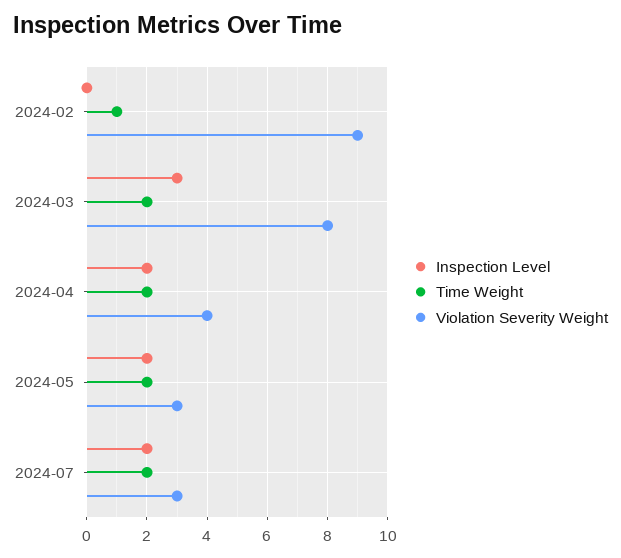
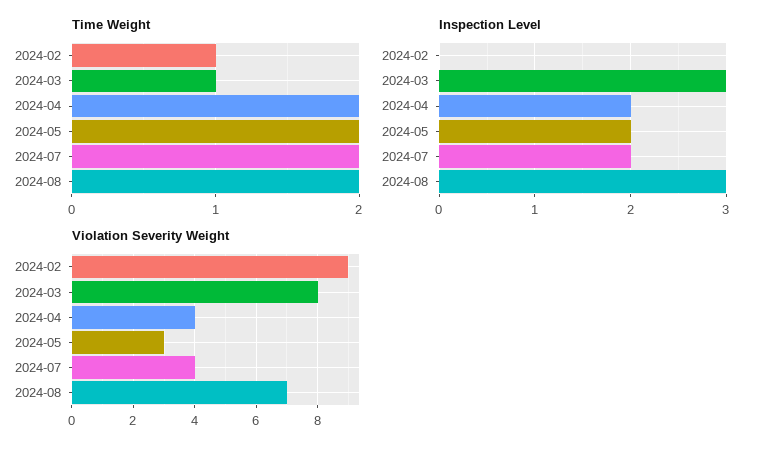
Time Weight, 2024-03: 2 -> 1
Violation Severity Weight, 2024-07: 3 -> 4
Time Weight, 2024-08: none -> 2
Inspection Level, 2024-08: none -> 3
Violation Severity Weight, 2024-08: none -> 7

